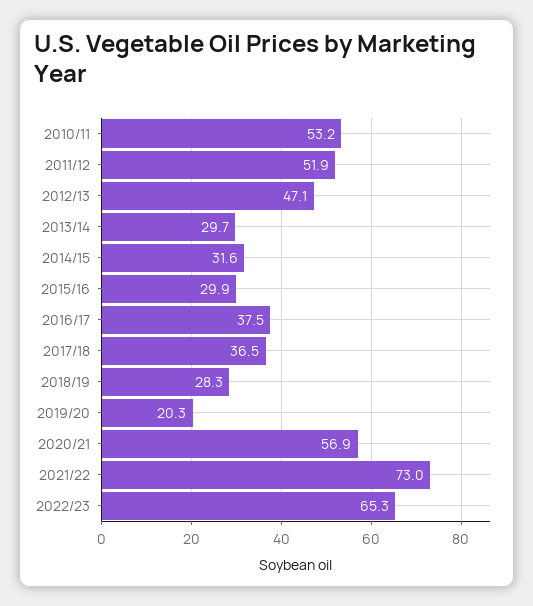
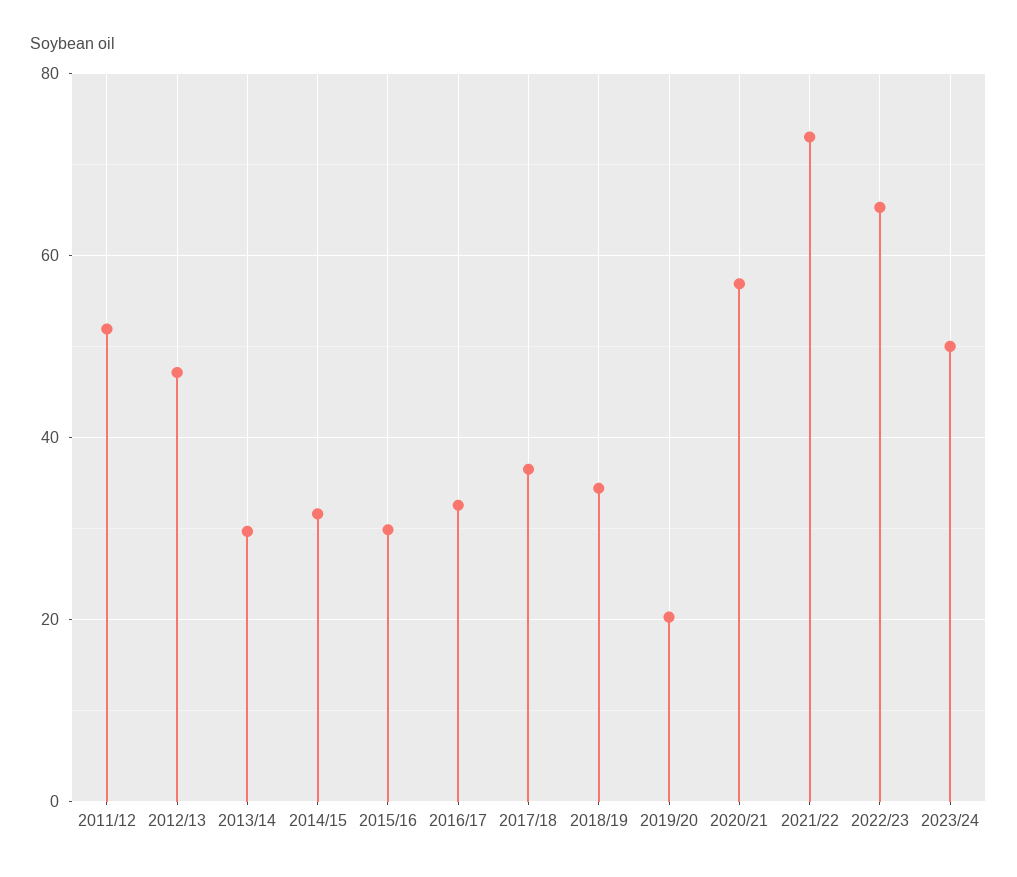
2010/11: 53.2 -> none
2016/17: 37.5 -> 32
2018/19: 28.3 -> 34
2023/24: none -> 50

